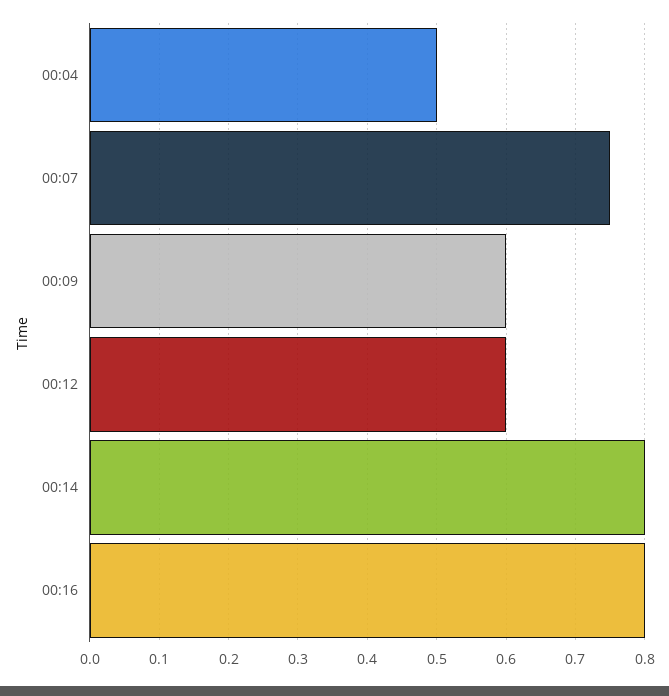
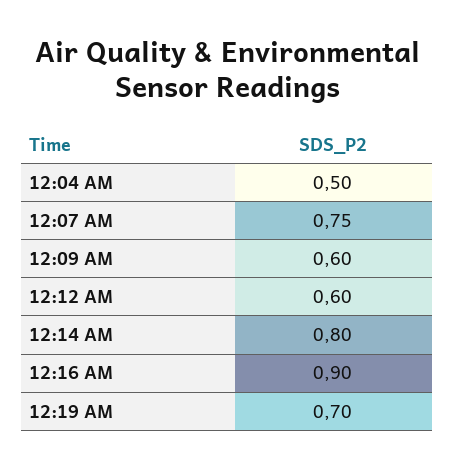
00:16: 0.8 -> 0.9
12:19 AM: none -> 0.7

